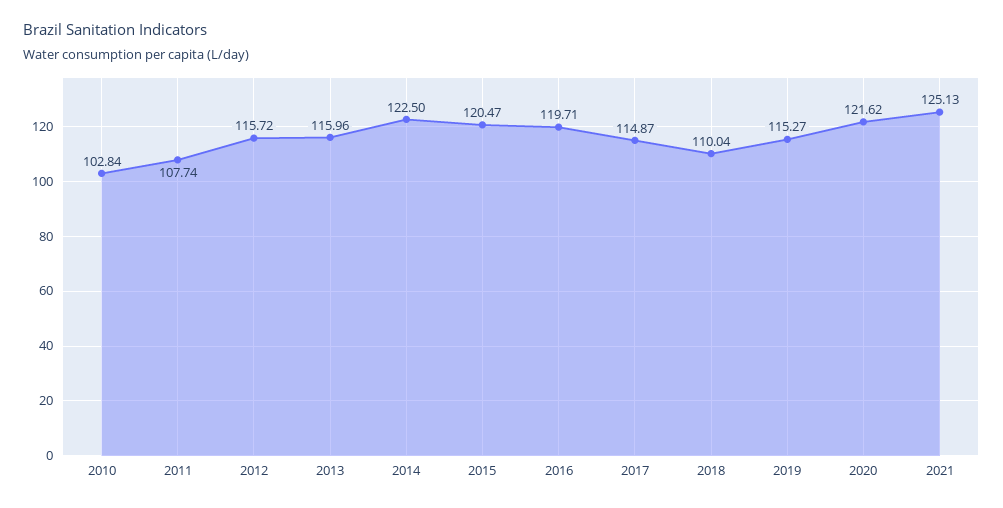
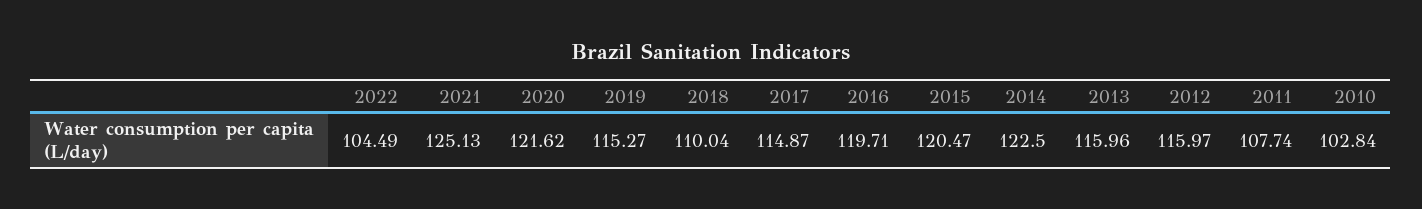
2012: 115.72 -> 115.97
2022: none -> 104.49

